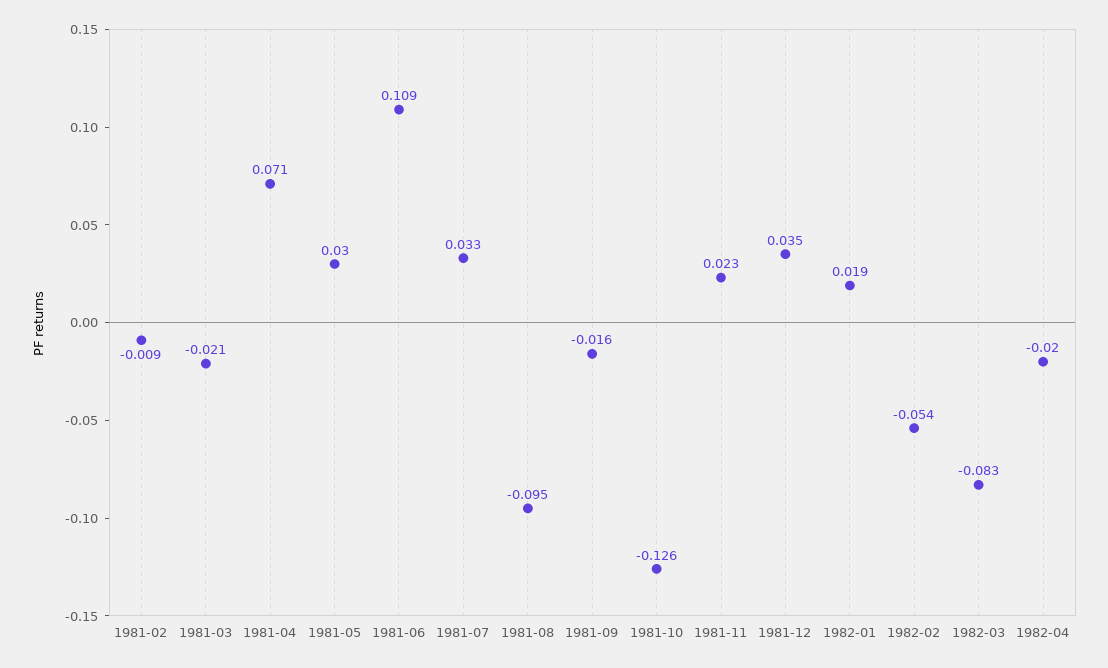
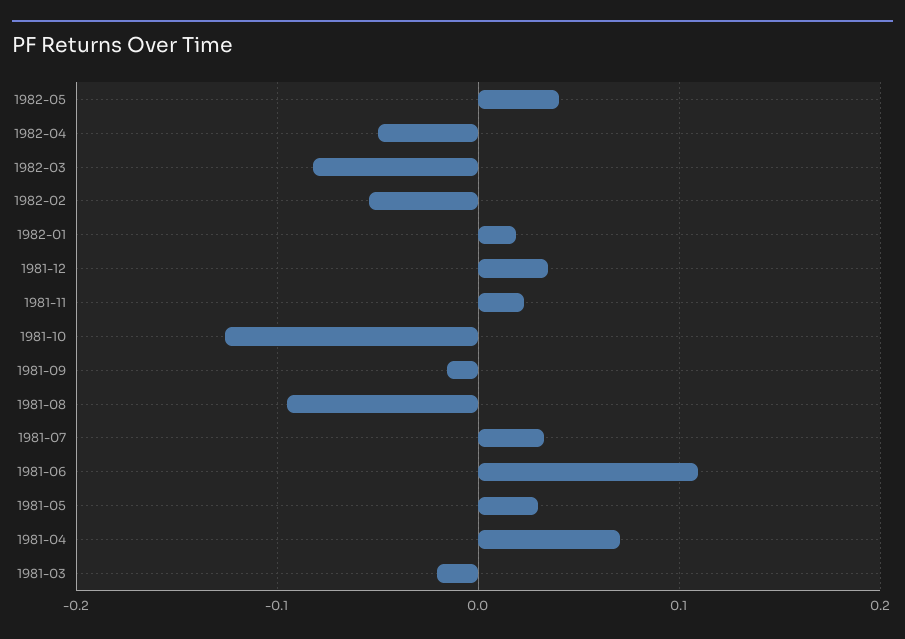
1981-02: -0.009 -> none
1982-04: -0.02 -> -0.05
1982-05: none -> 0.04

